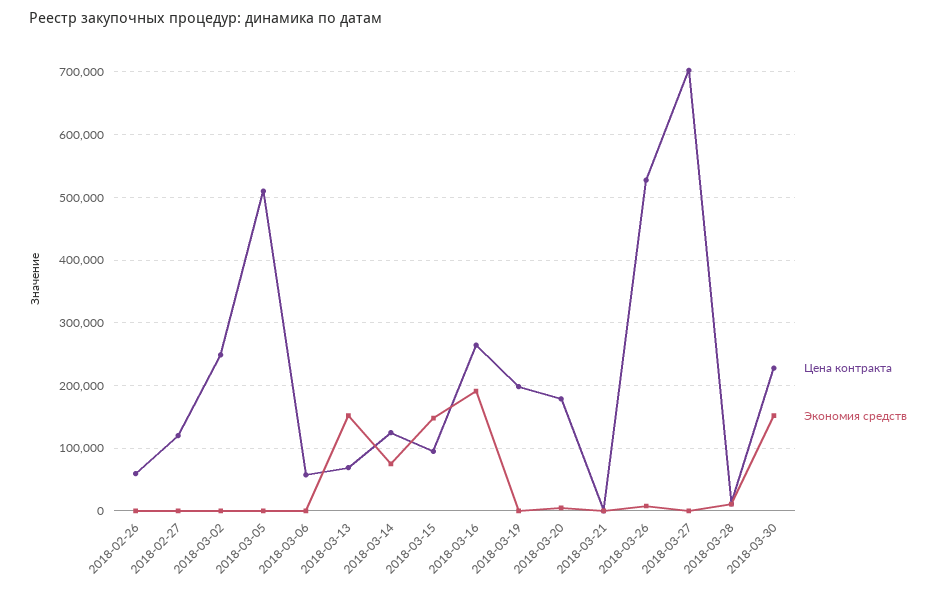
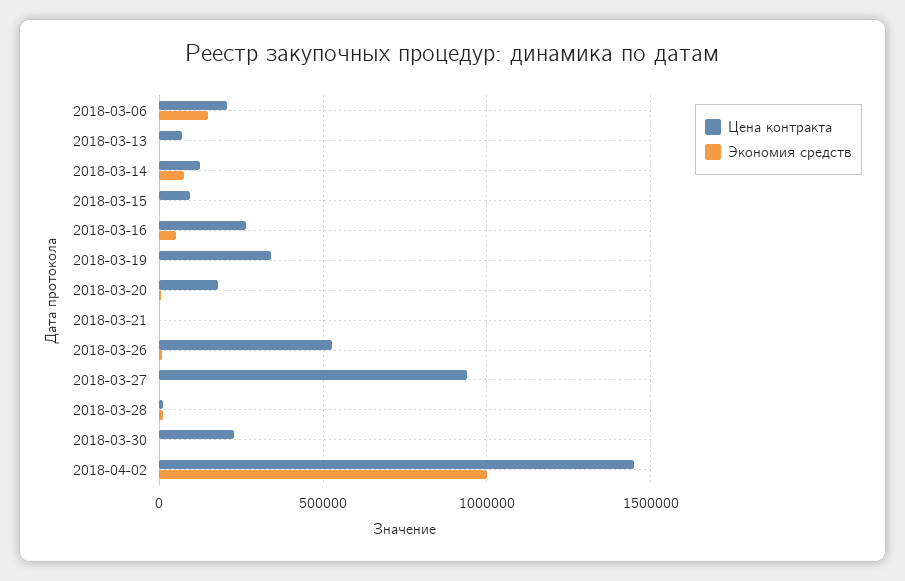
Цена контракта, 2018-02-26: 60000 -> none
Экономия средств, 2018-02-26: 0 -> none
Цена контракта, 2018-02-27: 120000 -> none
Экономия средств, 2018-02-27: 0 -> none
Цена контракта, 2018-03-02: 250000 -> none
Экономия средств, 2018-03-02: 0 -> none
Цена контракта, 2018-03-05: 510000 -> none
Экономия средств, 2018-03-05: 0 -> none
Цена контракта, 2018-03-06: 60000 -> 200000
Экономия средств, 2018-03-06: 0 -> 150000
Экономия средств, 2018-03-13: 150000 -> 0
Экономия средств, 2018-03-15: 150000 -> 0
Экономия средств, 2018-03-16: 190000 -> 50000
Цена контракта, 2018-03-19: 200000 -> 350000
Цена контракта, 2018-03-27: 700000 -> 950000
Экономия средств, 2018-03-30: 150000 -> 0
Цена контракта, 2018-04-02: none -> 1450000
Экономия средств, 2018-04-02: none -> 1000000

